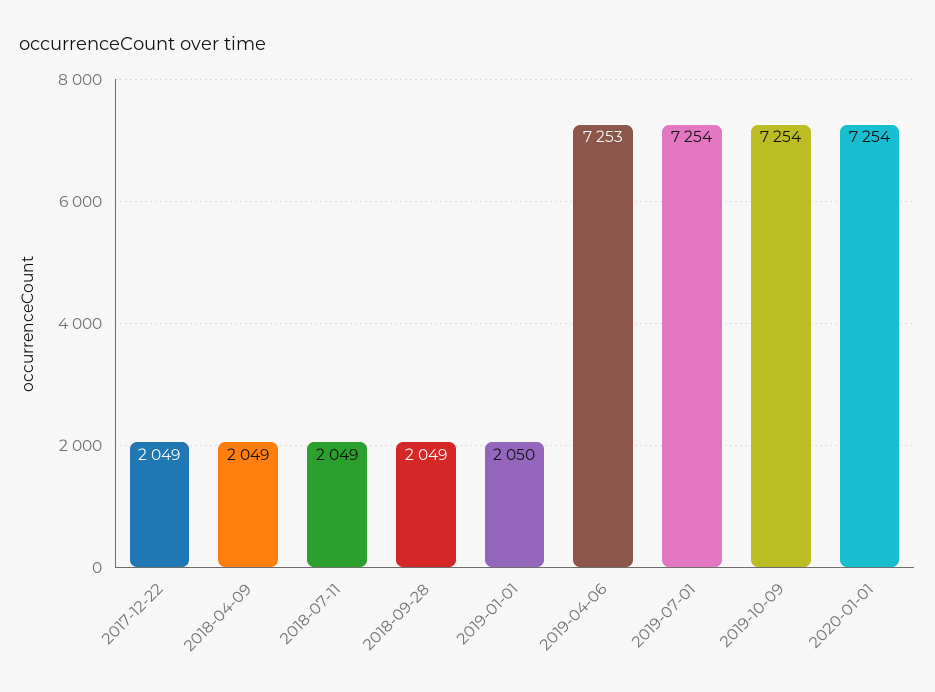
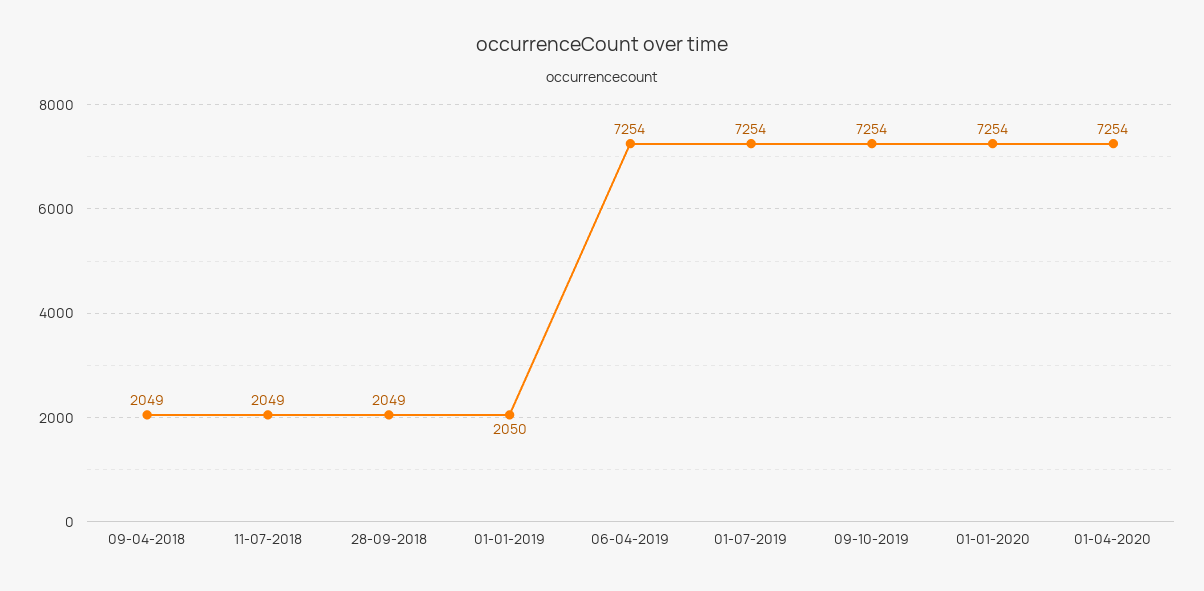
2017-12-22: 2049 -> none
2019-04-06: 7253 -> 7254
01-04-2020: none -> 7254

